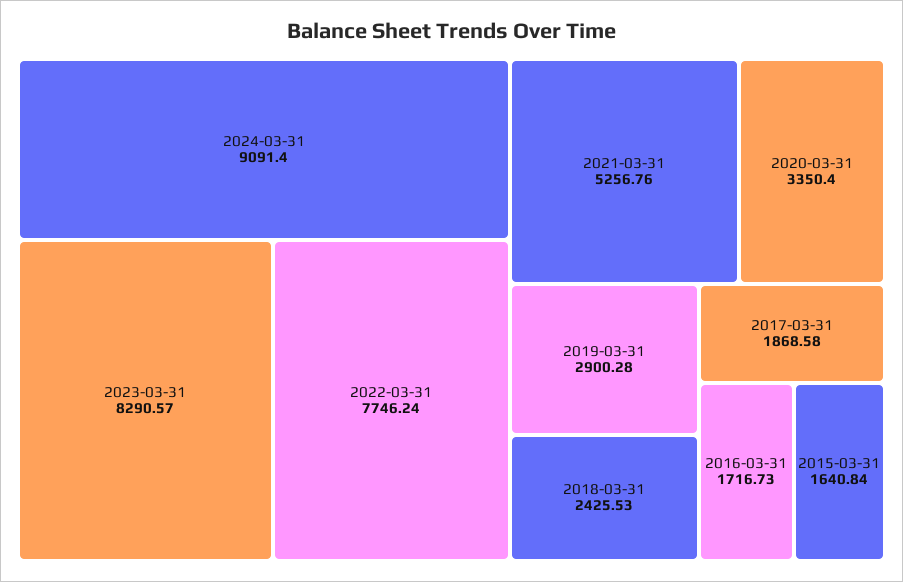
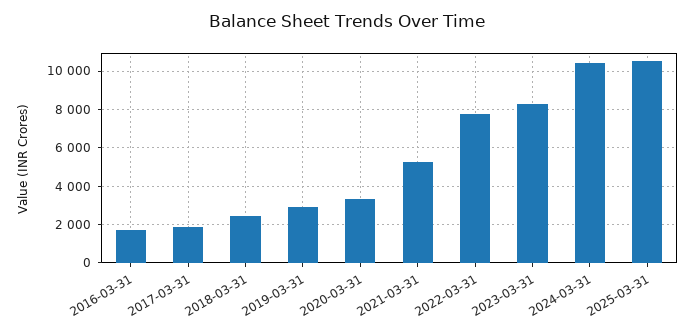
2024-03-31: 9091.4 -> 10500
2015-03-31: 1640.84 -> none
2025-03-31: none -> 10500

